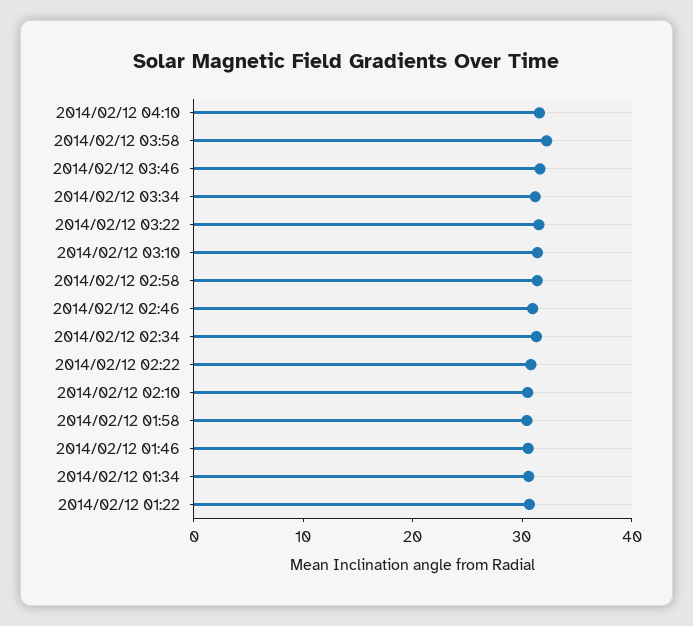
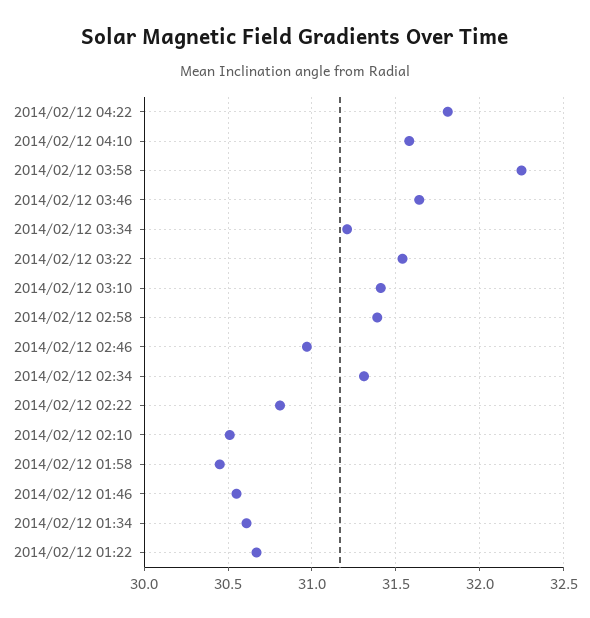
2014/02/12 04:22: none -> 31.8

